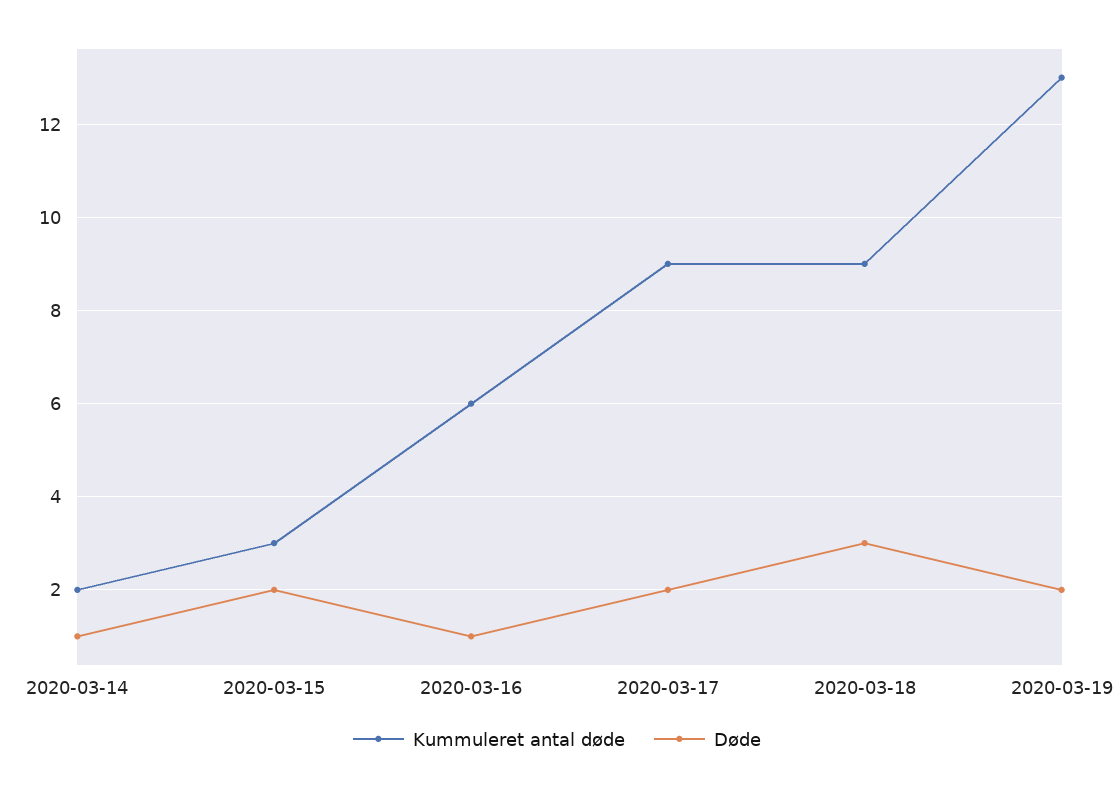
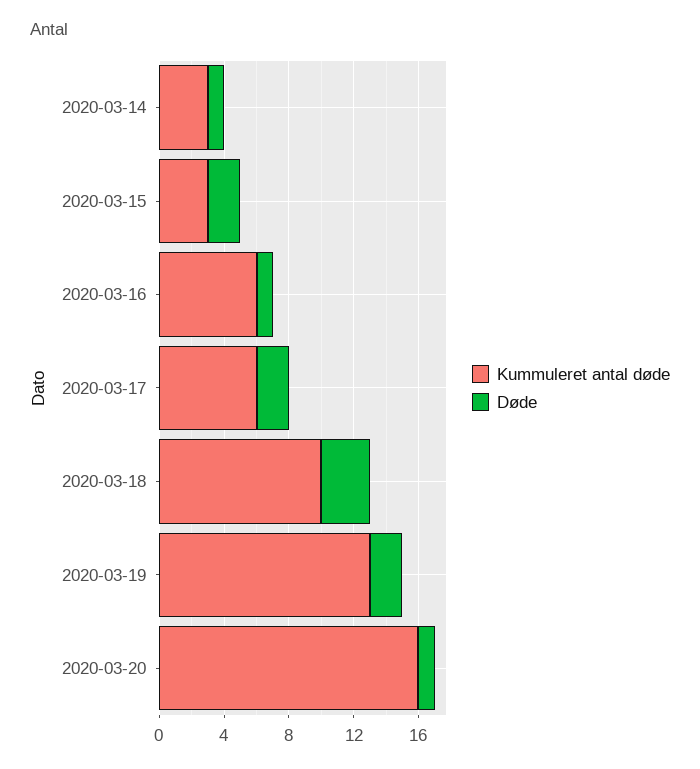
Kummuleret antal døde, 2020-03-14: 2 -> 3
Kummuleret antal døde, 2020-03-17: 9 -> 6
Kummuleret antal døde, 2020-03-18: 9 -> 10
Kummuleret antal døde, 2020-03-20: none -> 16
Døde, 2020-03-20: none -> 1

